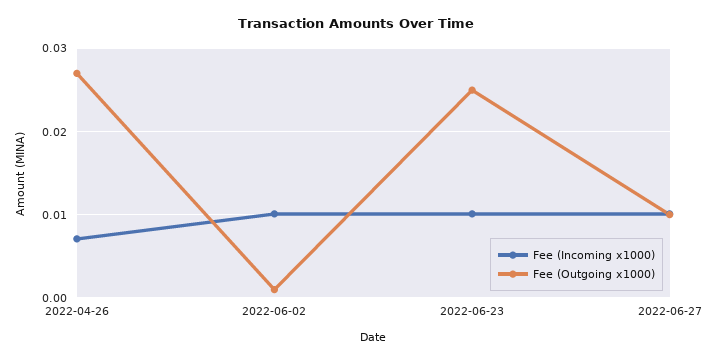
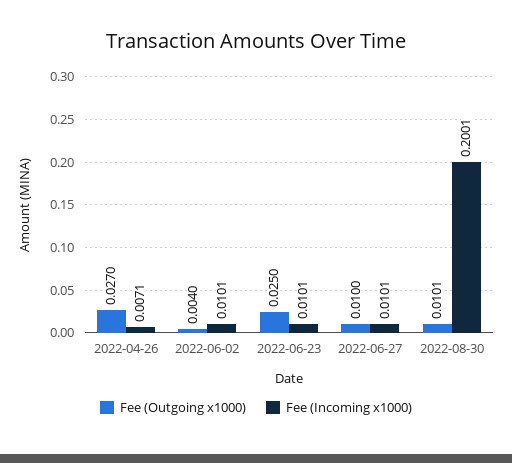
Fee (Outgoing x1000), 2022-06-02: 0.001 -> 0.004
Fee (Outgoing x1000), 2022-08-30: none -> 0.0101
Fee (Incoming x1000), 2022-08-30: none -> 0.2001

